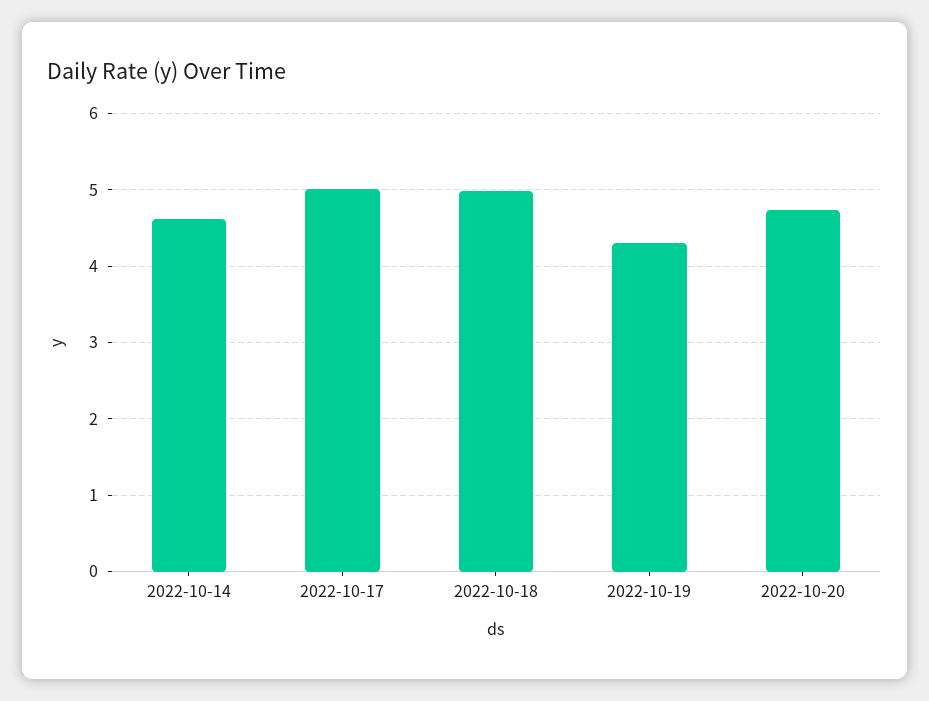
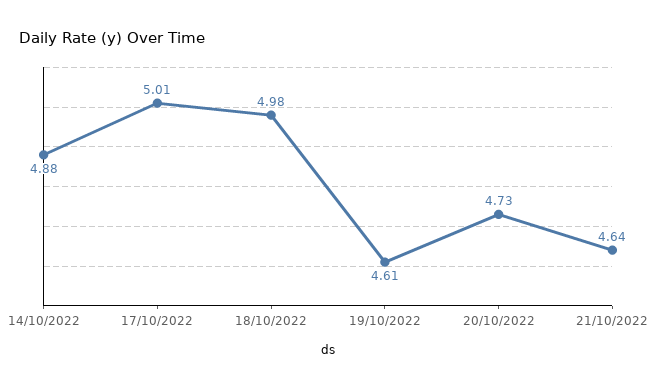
2022-10-14: 4.6 -> 4.88
2022-10-19: 4.3 -> 4.61
21/10/2022: none -> 4.64

